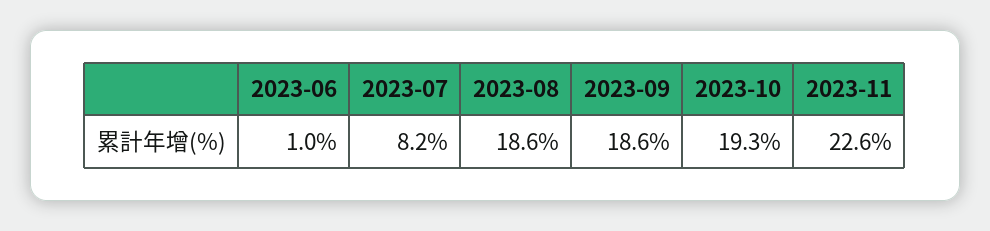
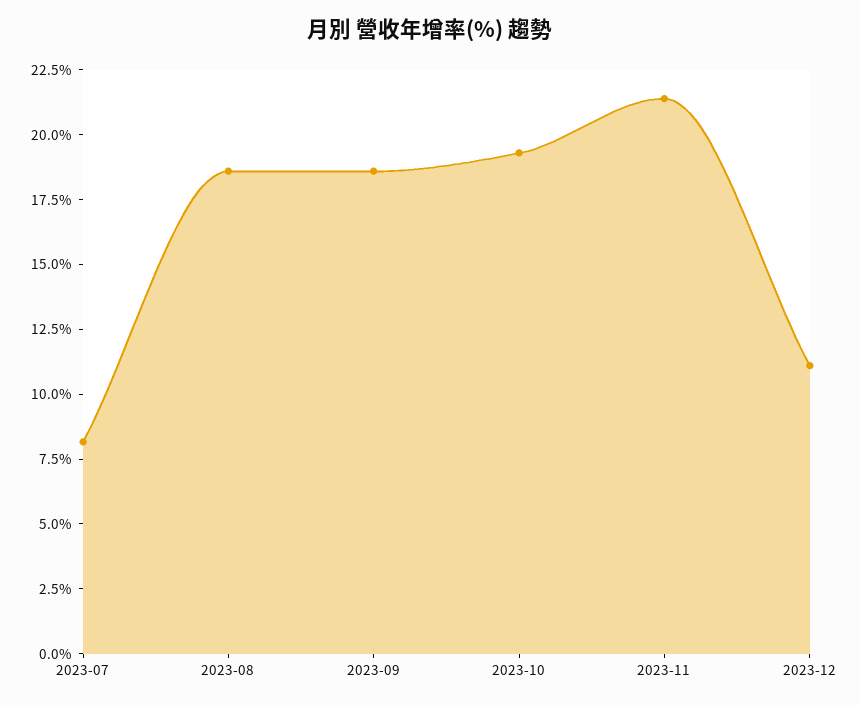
2023-06: 1 -> none
2023-11: 22.6 -> 21.5
2023-12: none -> 11

